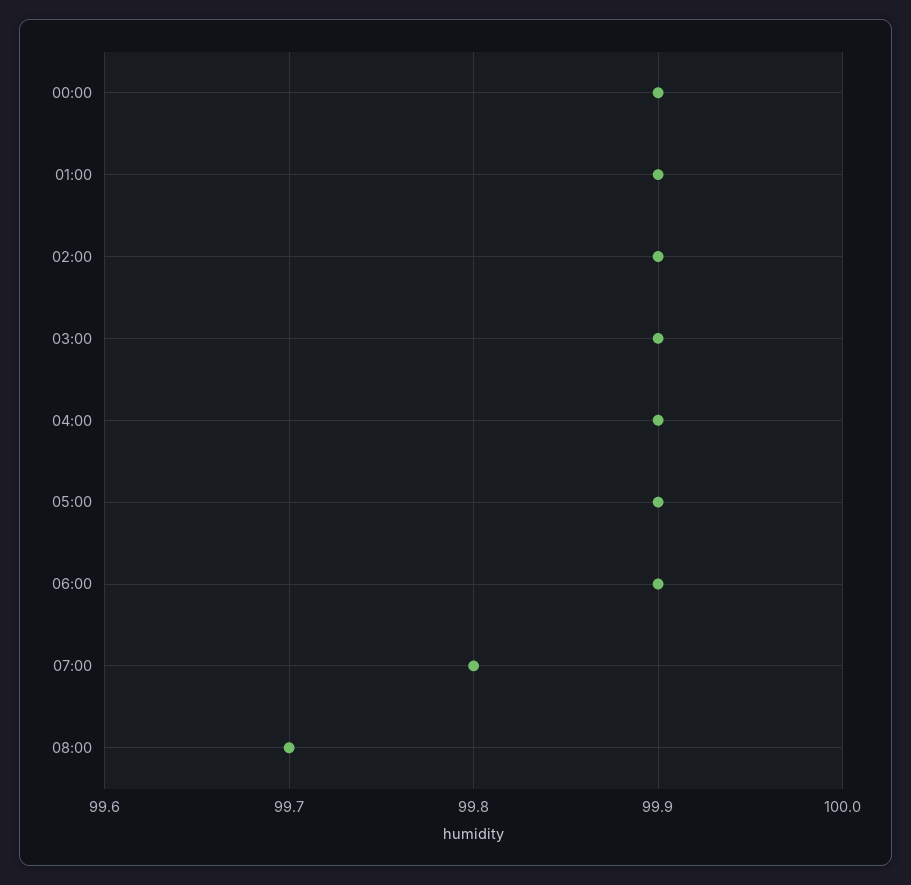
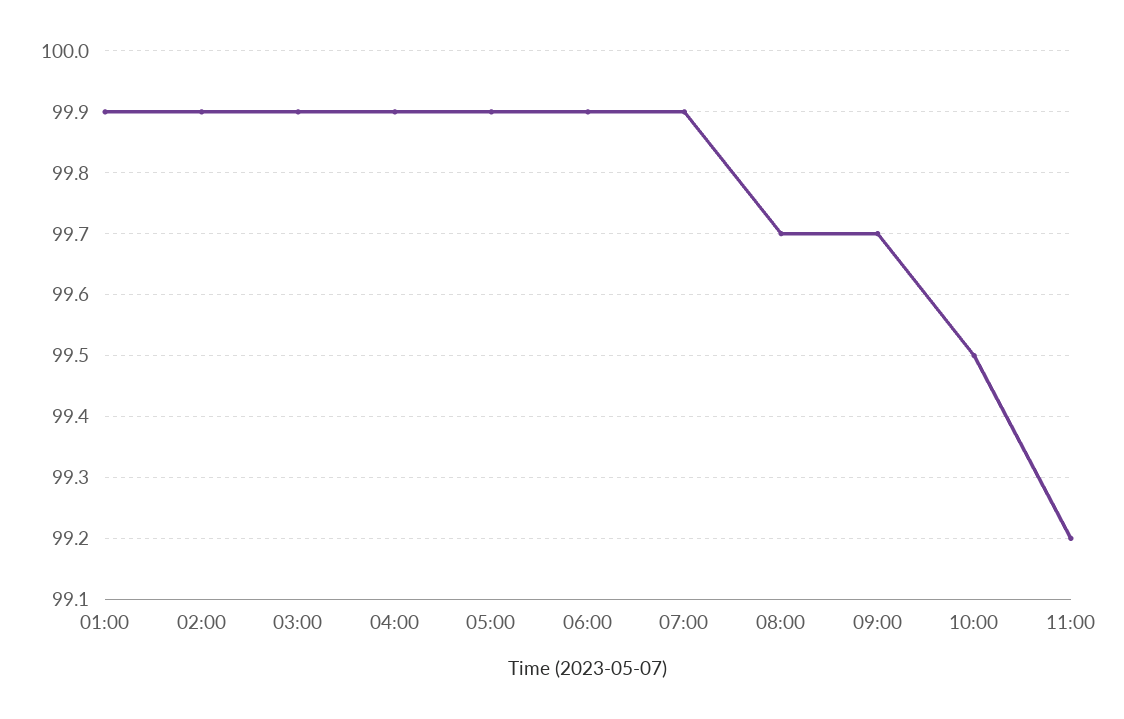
00:00: 99.9 -> none
07:00: 99.8 -> 99.9
09:00: none -> 99.7
10:00: none -> 99.5
11:00: none -> 99.2

